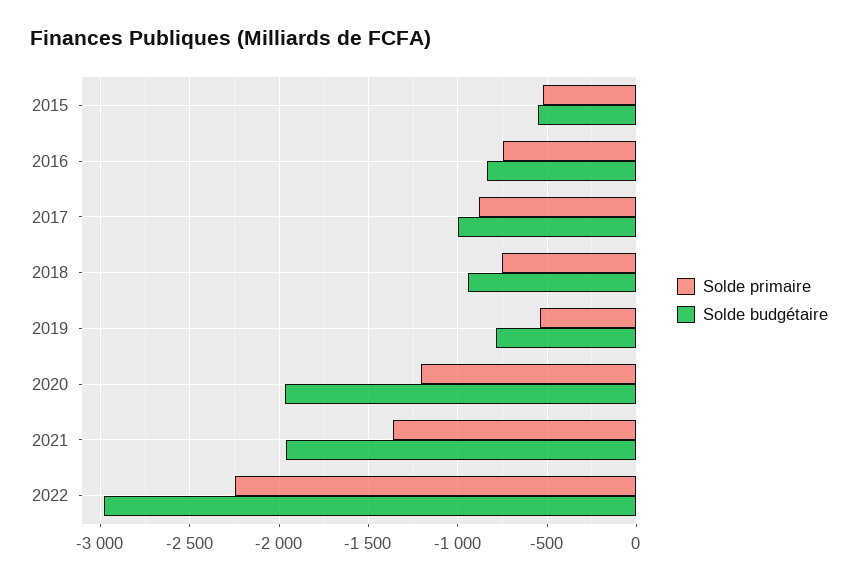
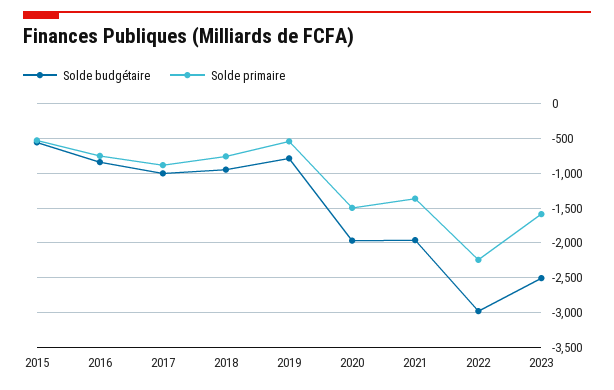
Solde primaire, 2020: -1200 -> -1500
Solde budgétaire, 2023: none -> -2500
Solde primaire, 2023: none -> -1600

